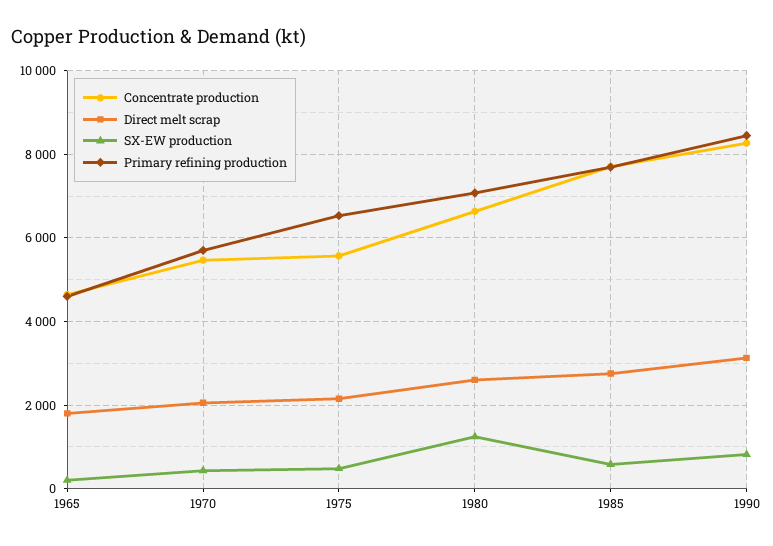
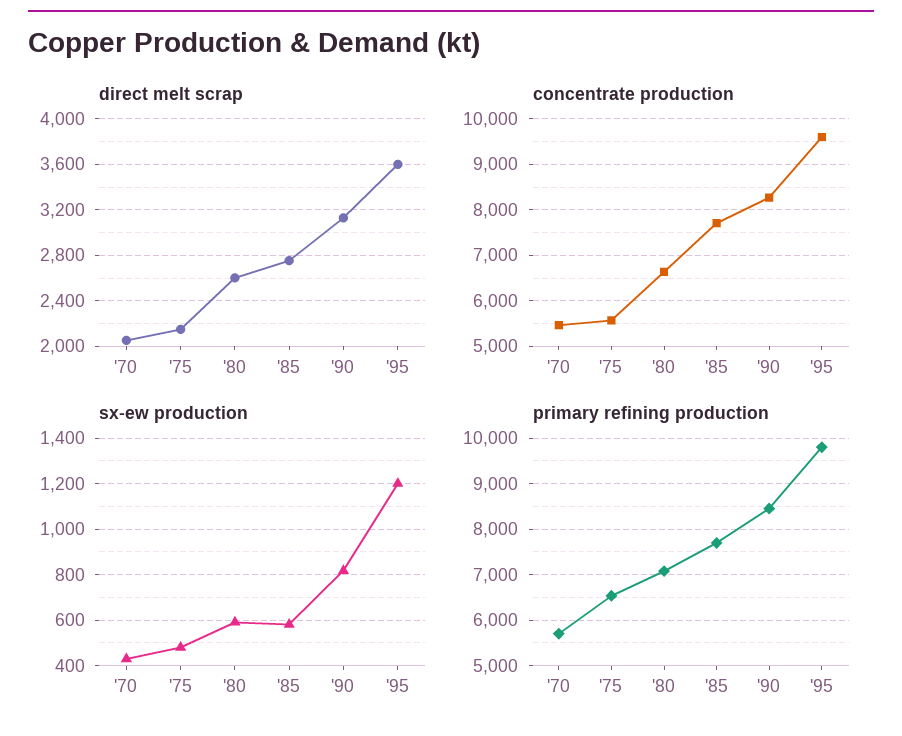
Concentrate production, 1965: 4600 -> none
Direct melt scrap, 1965: 1800 -> none
SX-EW production, 1965: 200 -> none
Primary refining production, 1965: 4600 -> none
SX-EW production, 1980: 1200 -> 600
Direct melt scrap, '95: none -> 3600
Concentrate production, '95: none -> 9600
SX-EW production, '95: none -> 1200
Primary refining production, '95: none -> 9800

